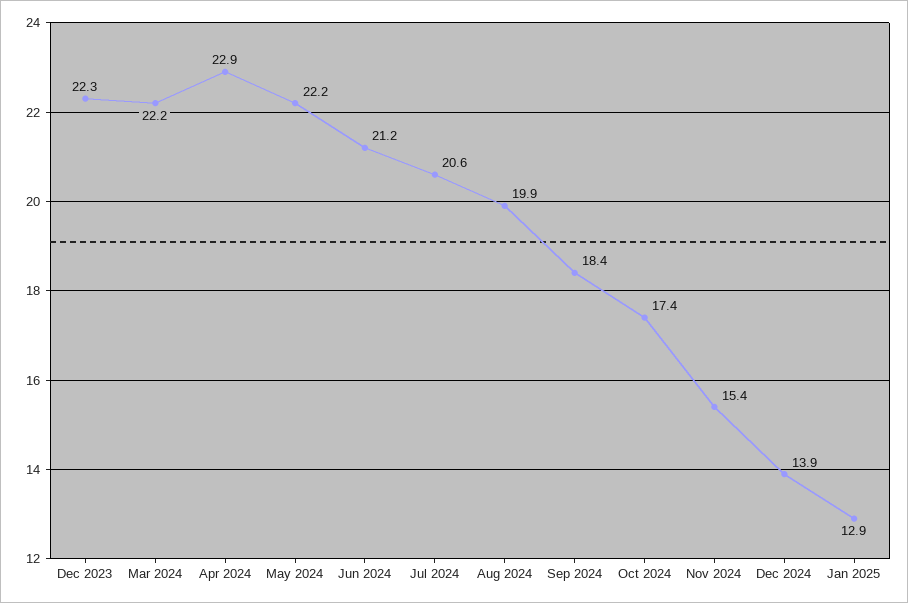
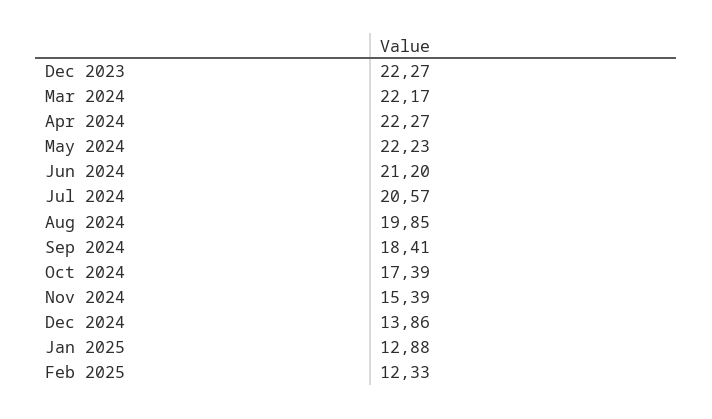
Apr 2024: 22.9 -> 22.27
Feb 2025: none -> 12.33

